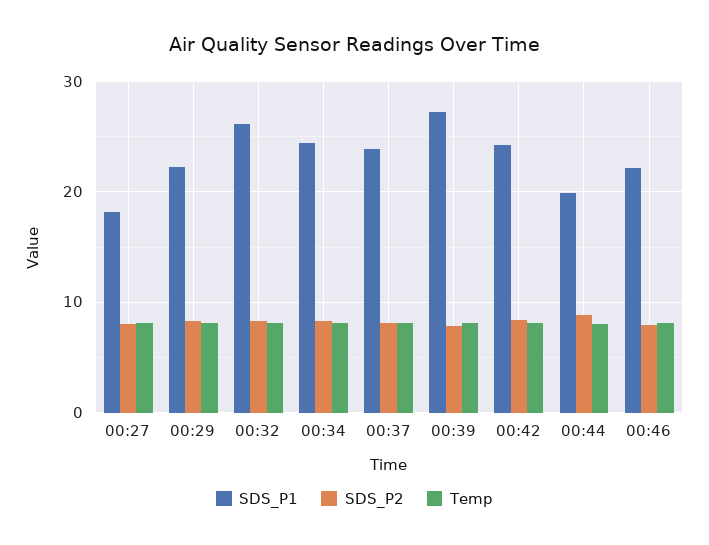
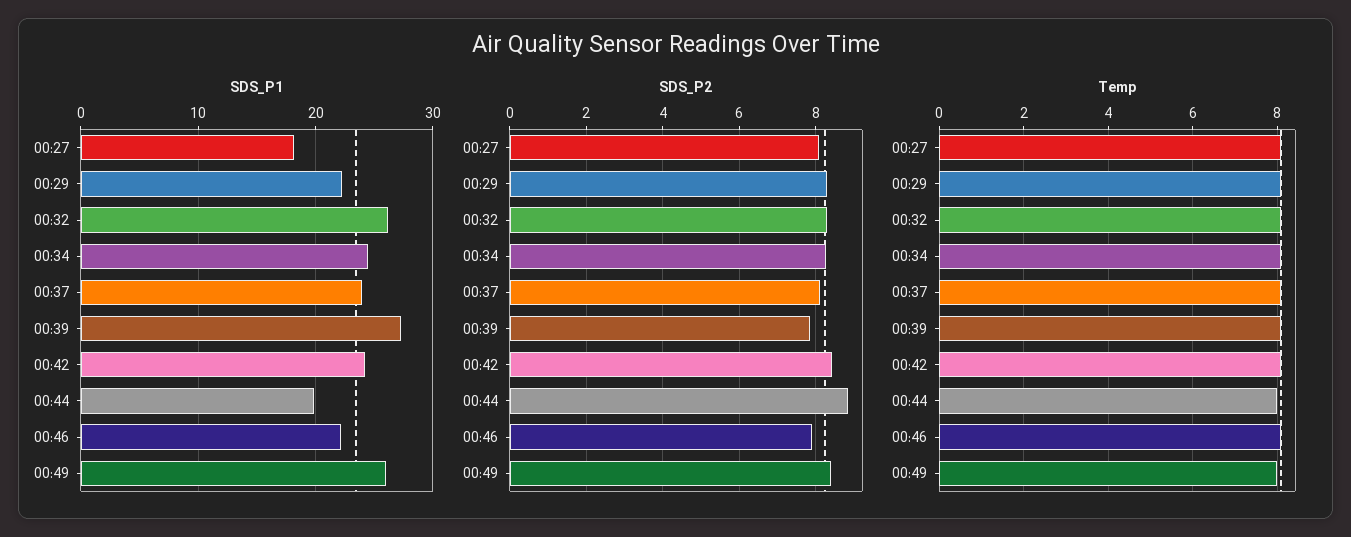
SDS_P1, 00:49: none -> 26
SDS_P2, 00:49: none -> 8.4
Temp, 00:49: none -> 8

